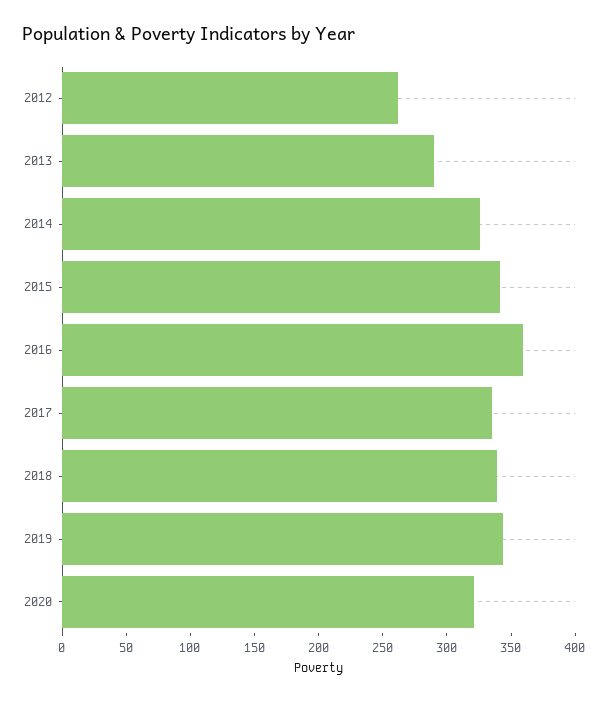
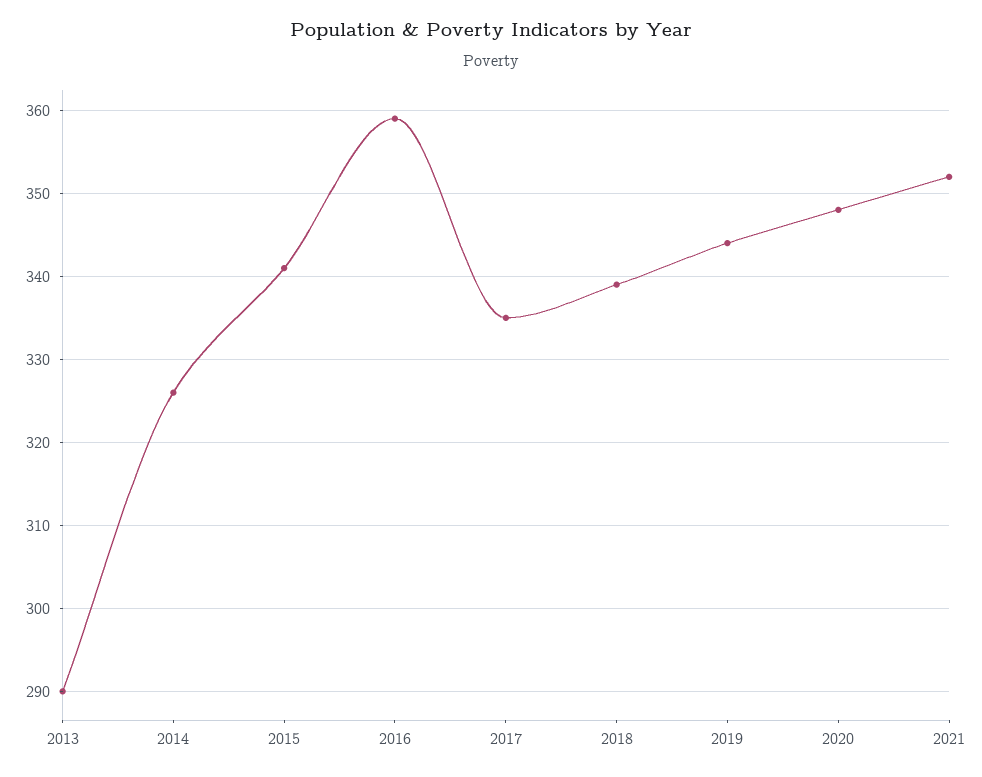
2012: 260 -> none
2020: 320 -> 348
2021: none -> 352

